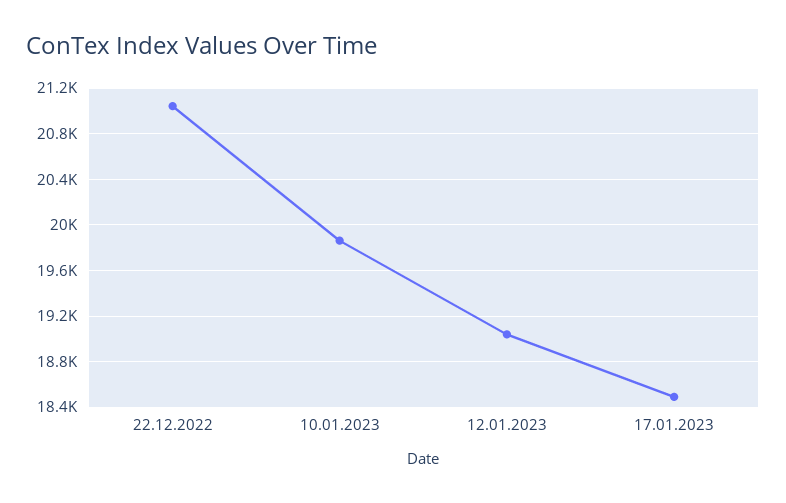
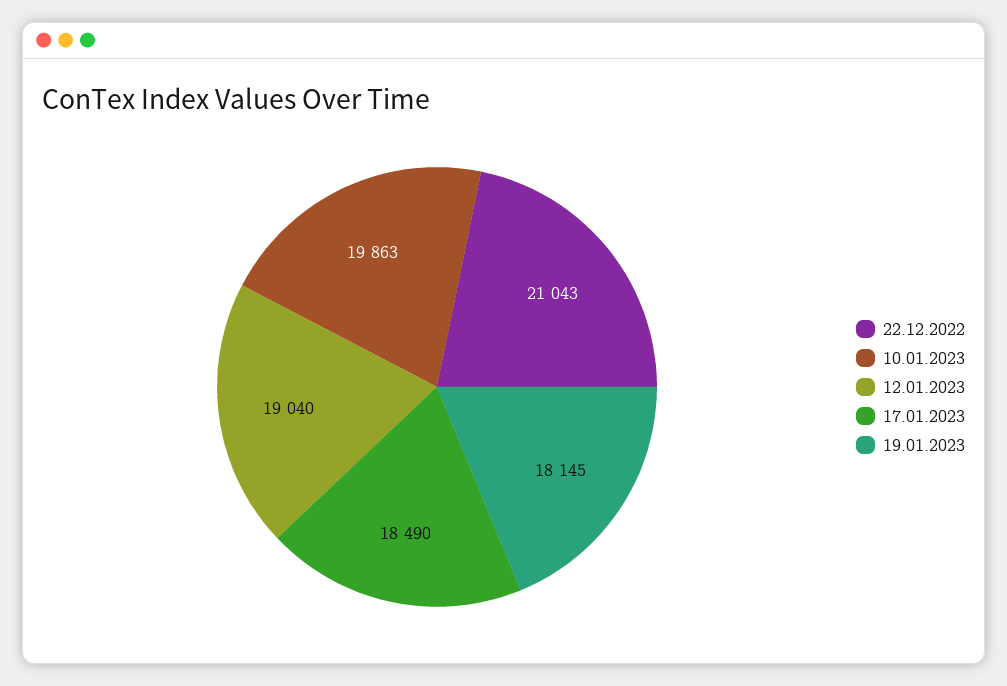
19.01.2023: none -> 18145

